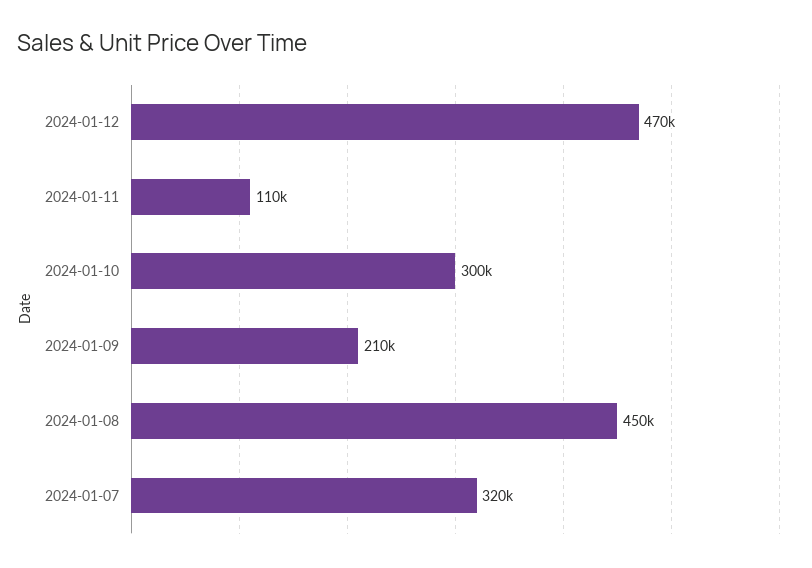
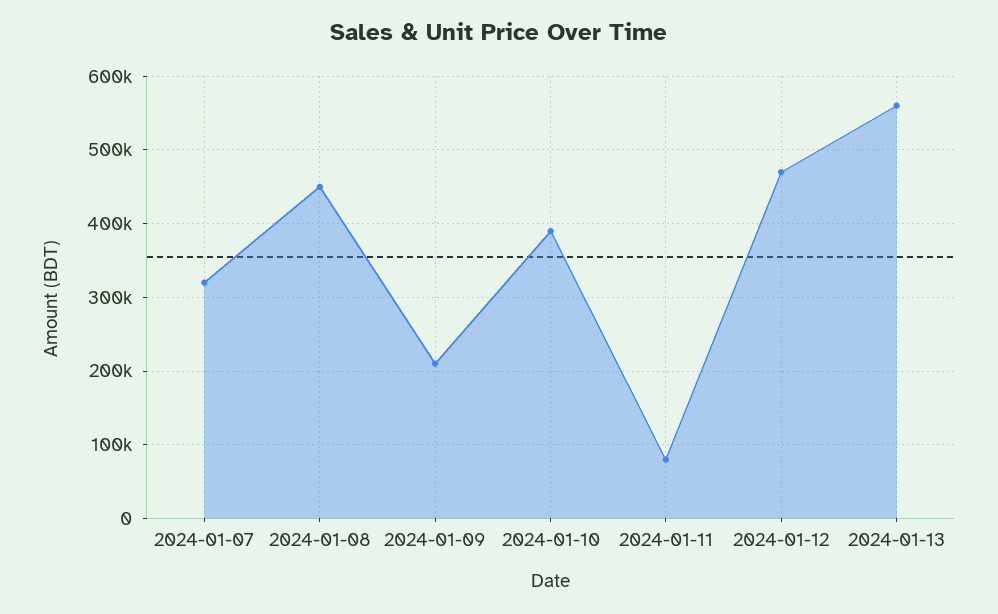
2024-01-11: 110000 -> 80000
2024-01-10: 300000 -> 390000
2024-01-13: none -> 560000

